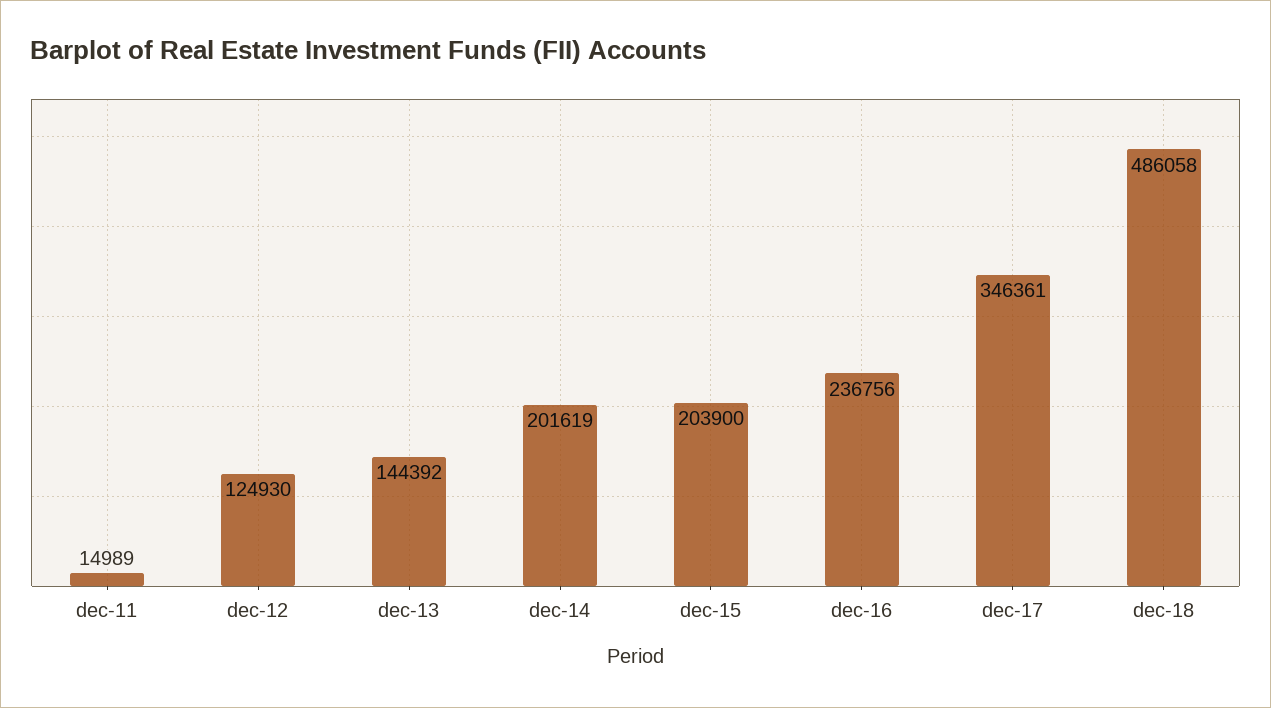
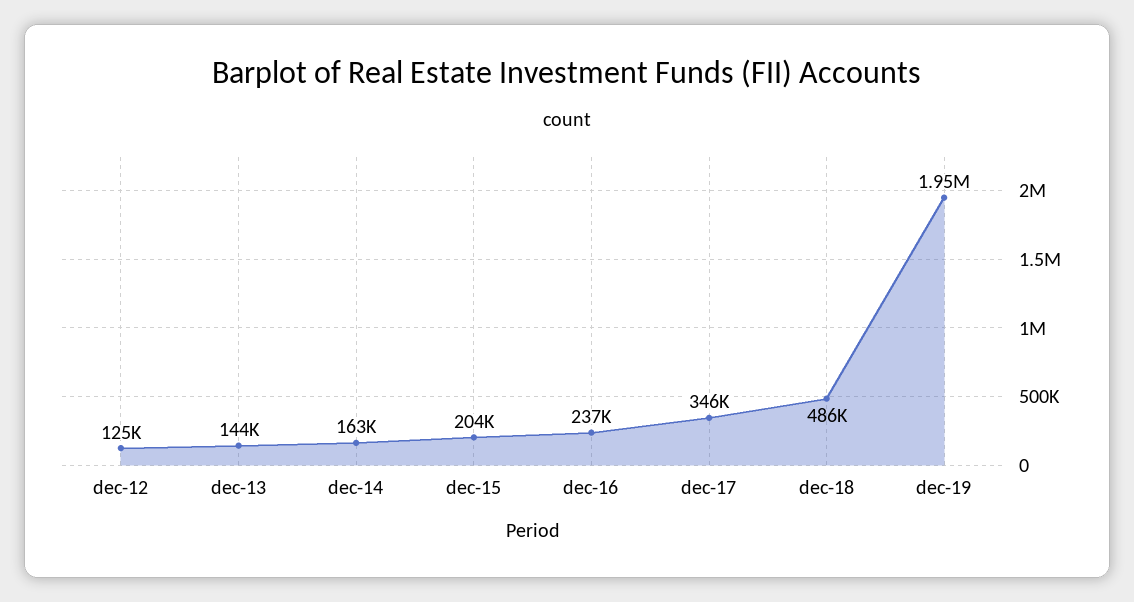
dec-11: 14989 -> none
dec-14: 201619 -> 163000
dec-19: none -> 1950000

